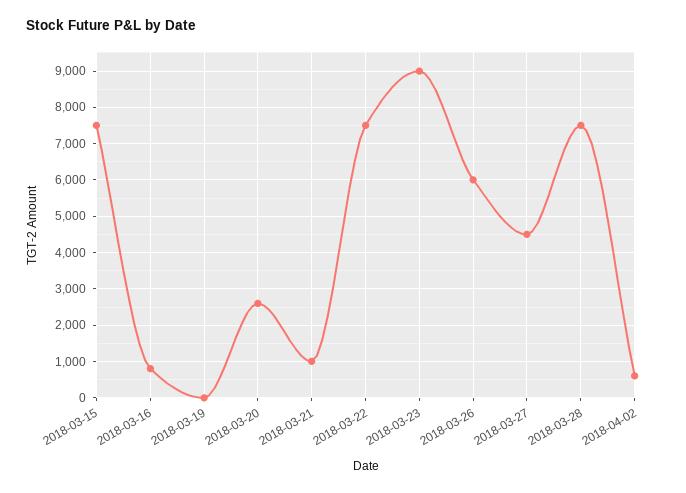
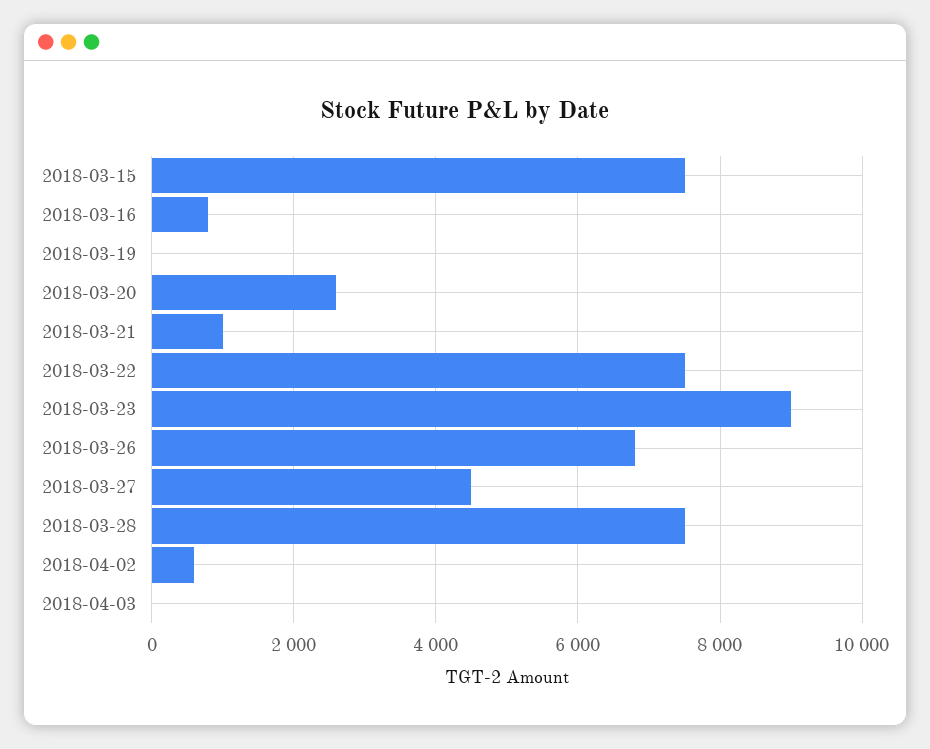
2018-03-26: 6000 -> 6800
2018-04-03: none -> 0

